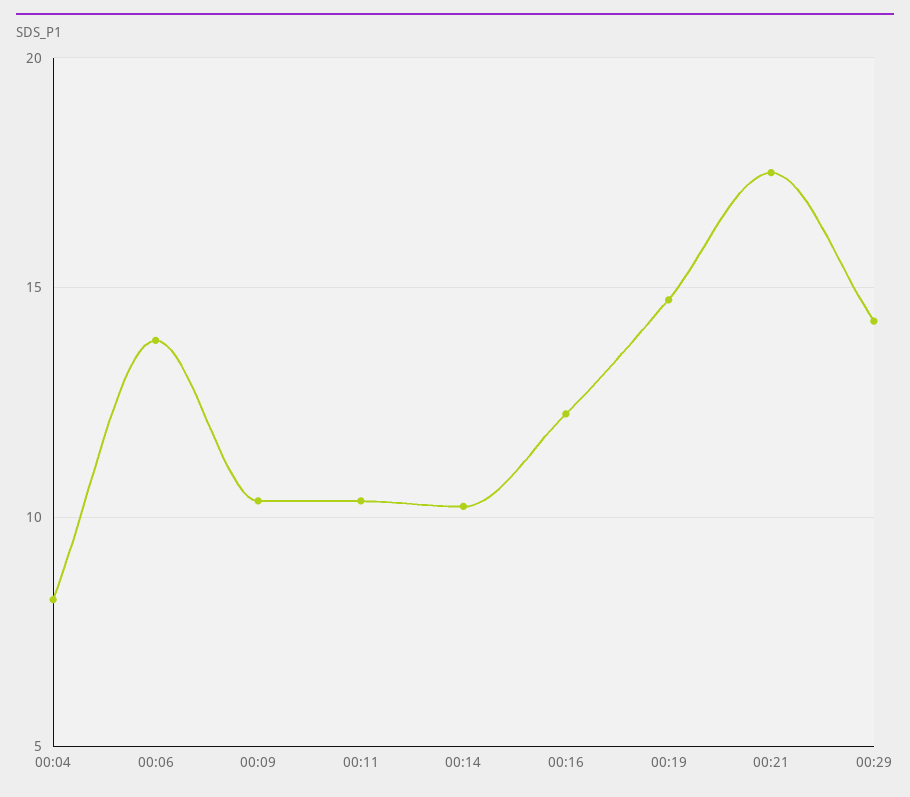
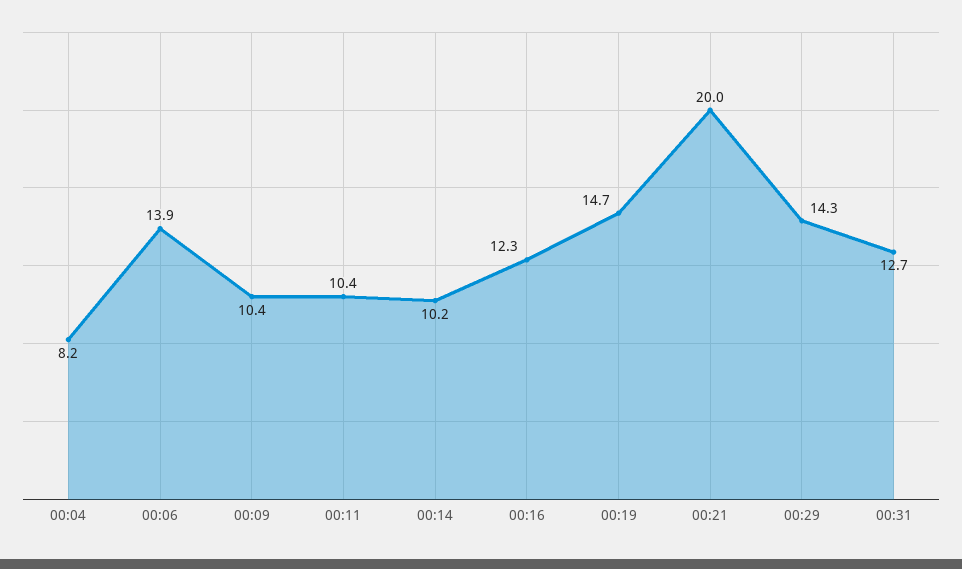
00:21: 17.5 -> 20
00:31: none -> 12.7

